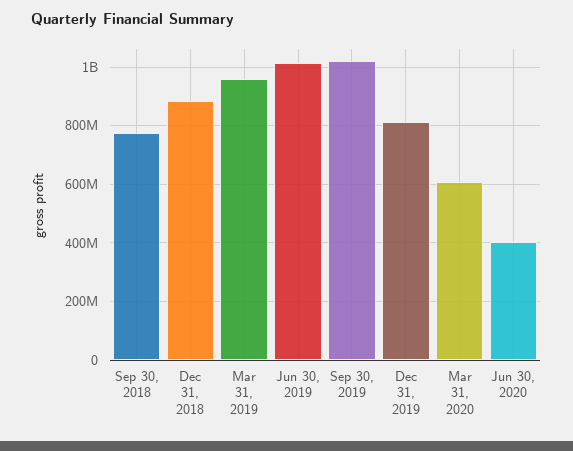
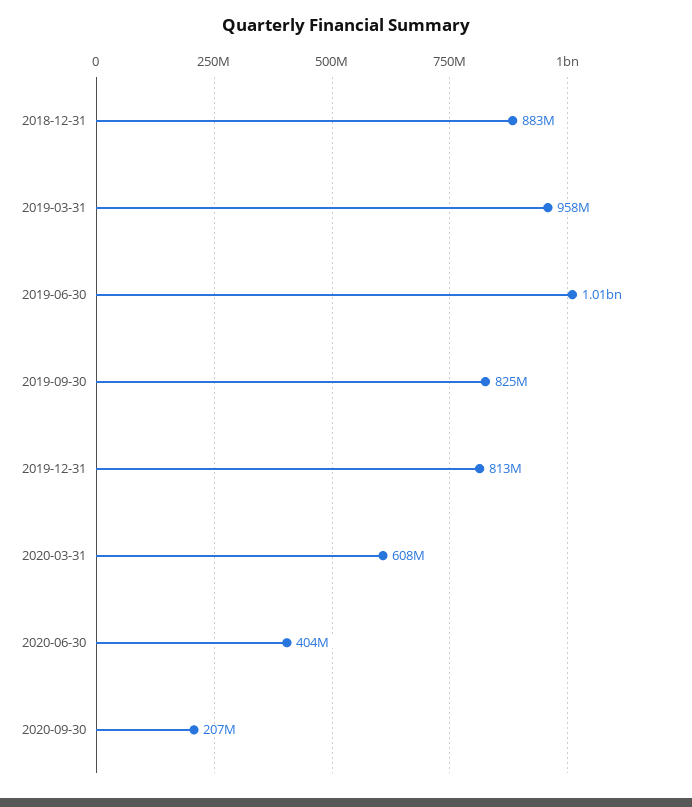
Sep 30, 2018: 775000000 -> none
Sep 30, 2019: 1025000000 -> 825000000
2020-09-30: none -> 207000000

